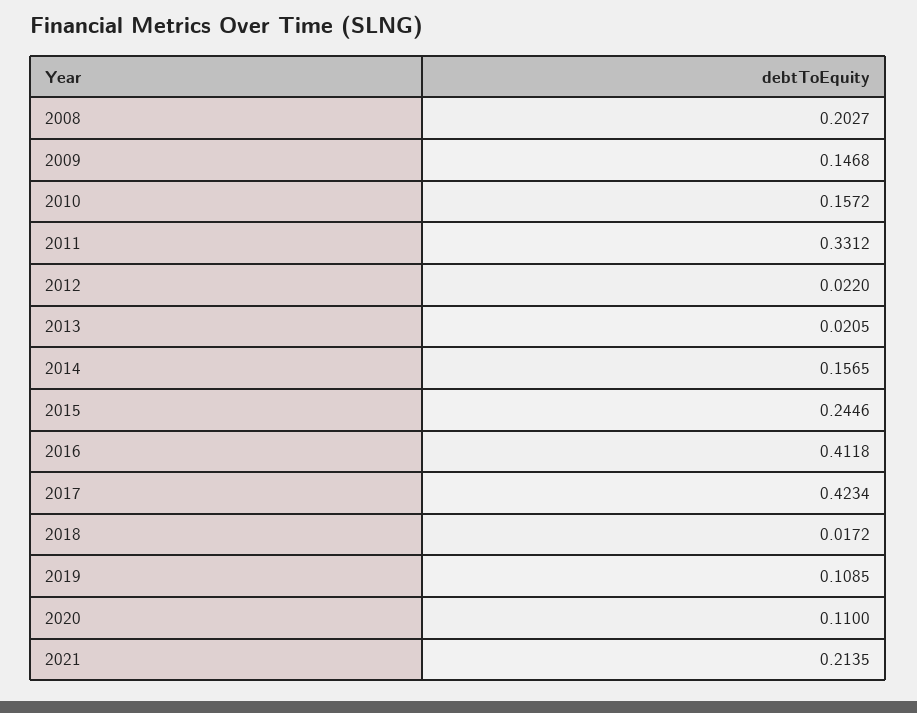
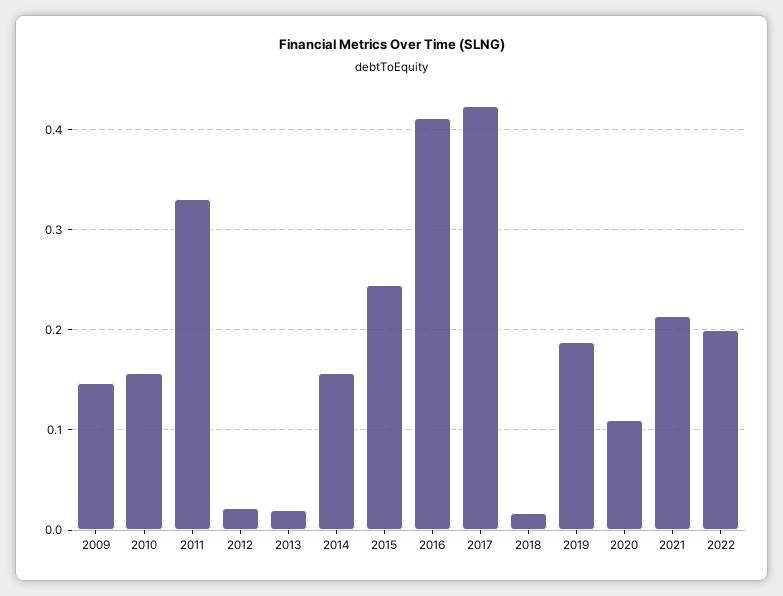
2008: 0.2027 -> none
2019: 0.1085 -> 0.19
2022: none -> 0.2

